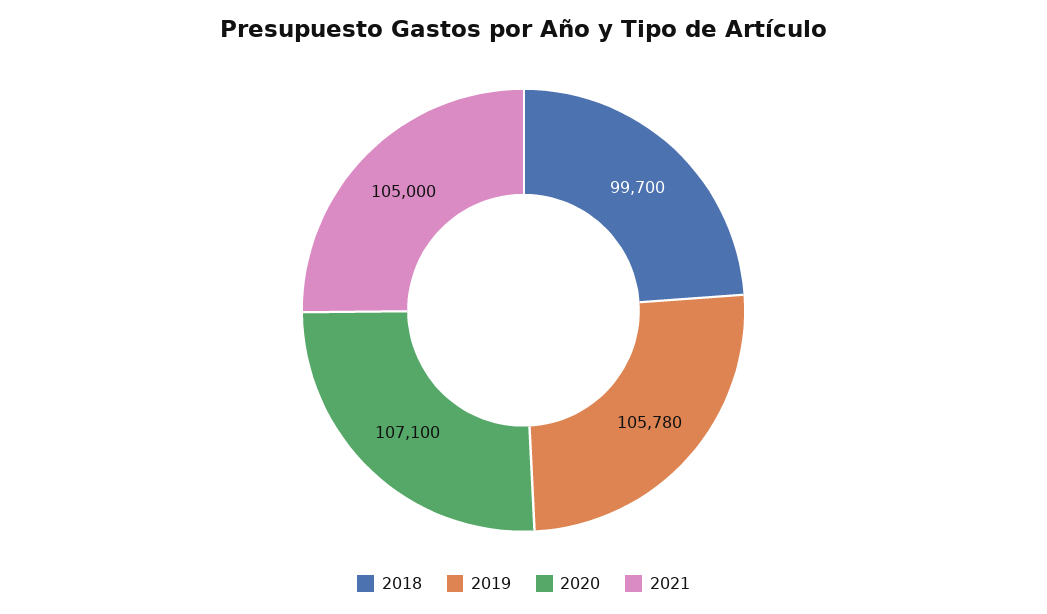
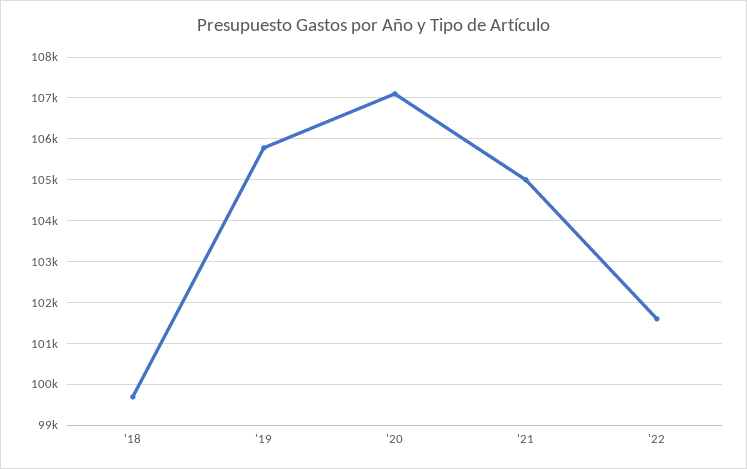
'22: none -> 101600

